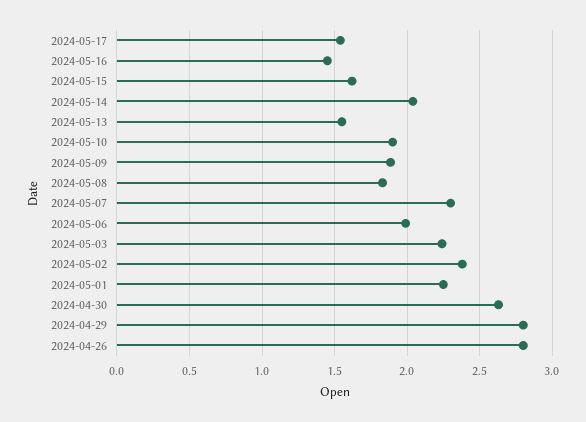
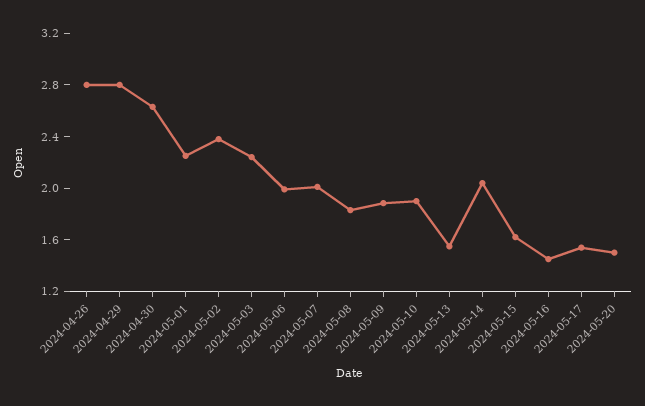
2024-05-07: 2.3 -> 2
2024-05-20: none -> 1.5

